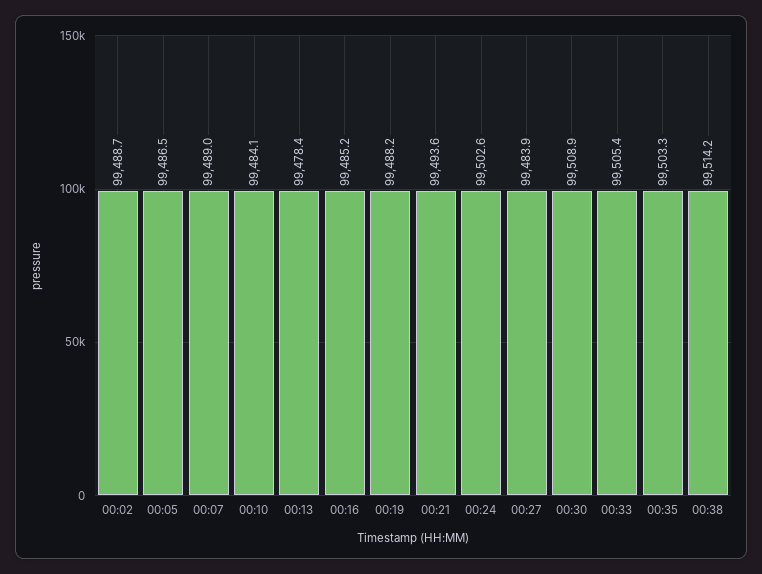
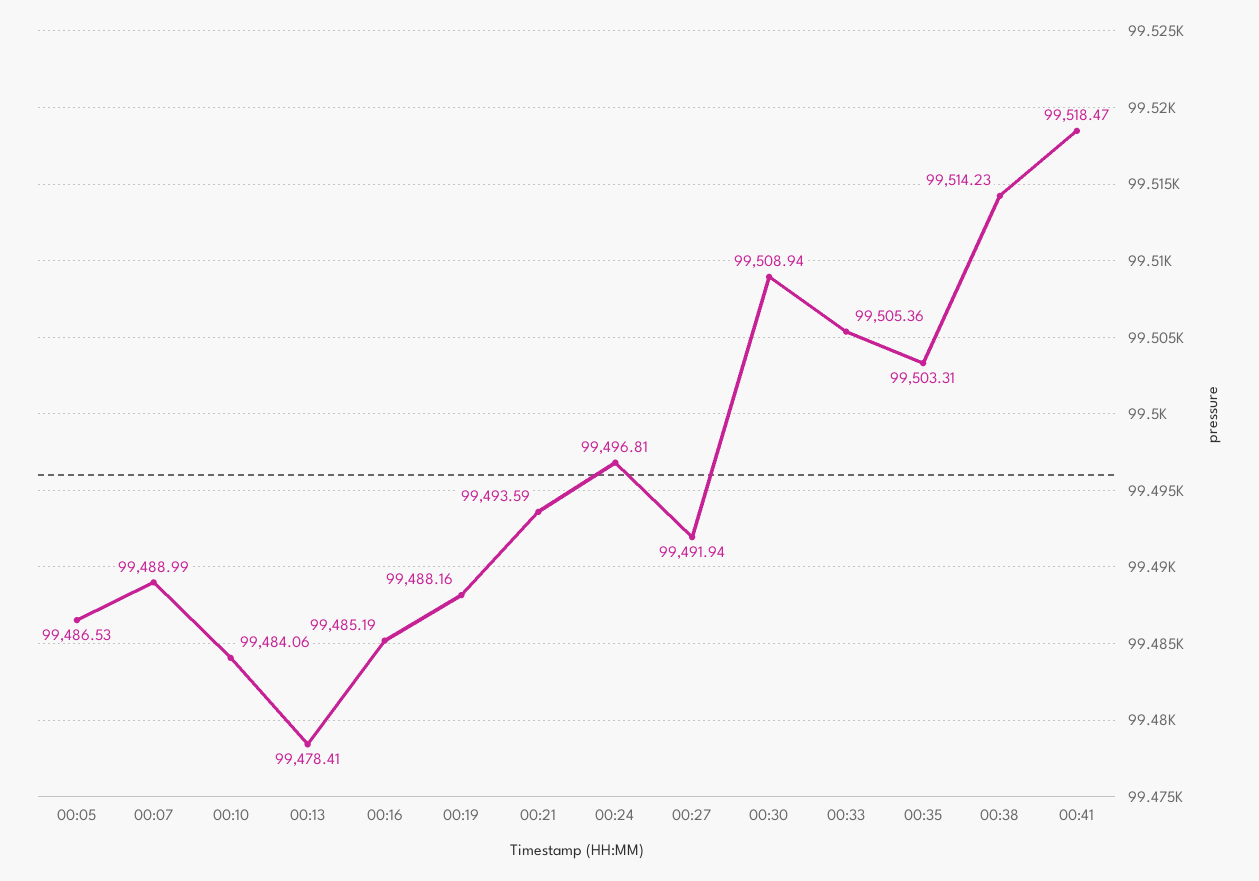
00:02: 99488.7 -> none
00:24: 99502.6 -> 99496.81
00:27: 99483.9 -> 99491.94
00:41: none -> 99518.47

